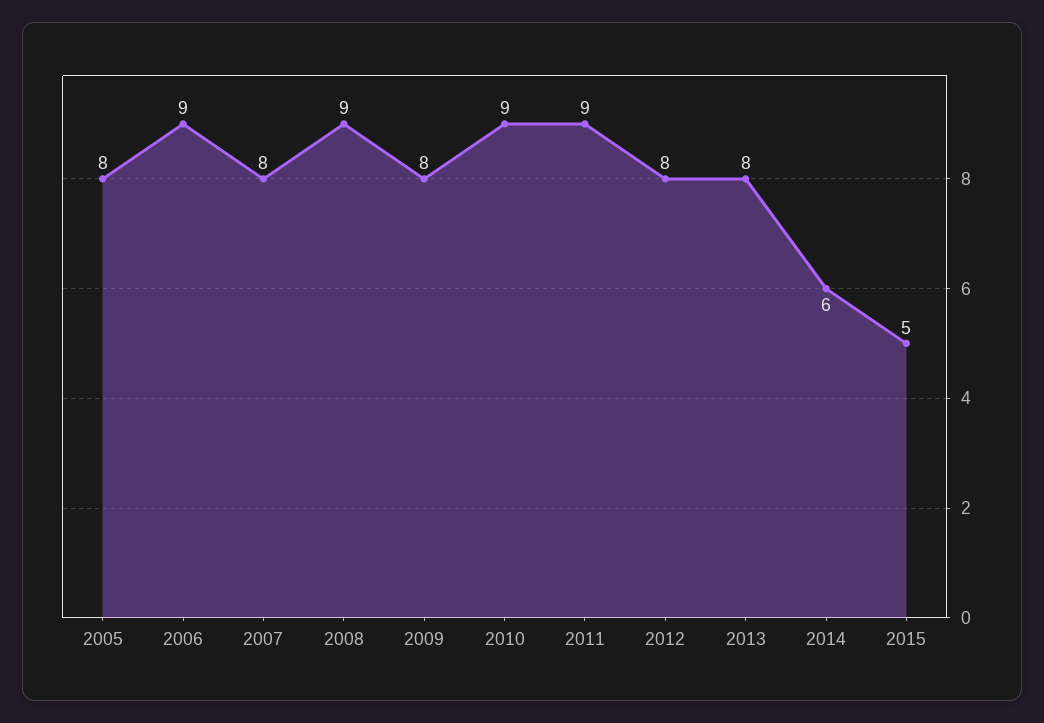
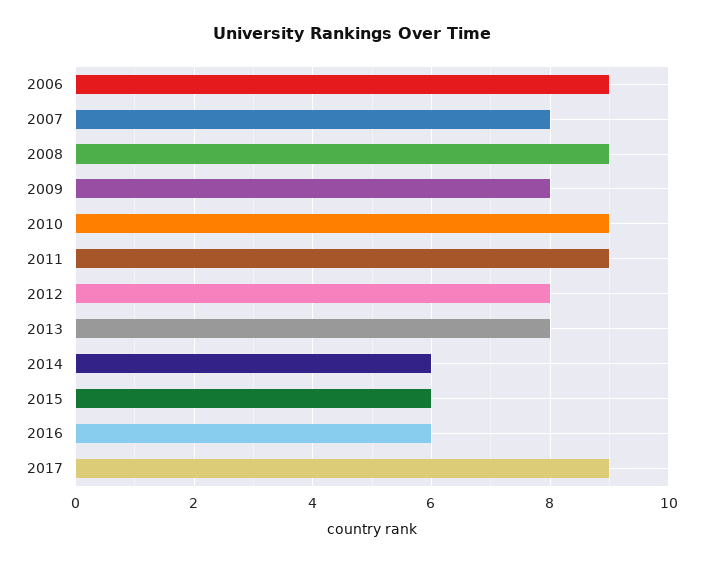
2005: 8 -> none
2015: 5 -> 6
2016: none -> 6
2017: none -> 9

